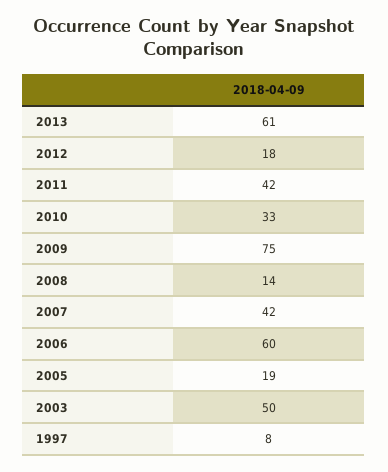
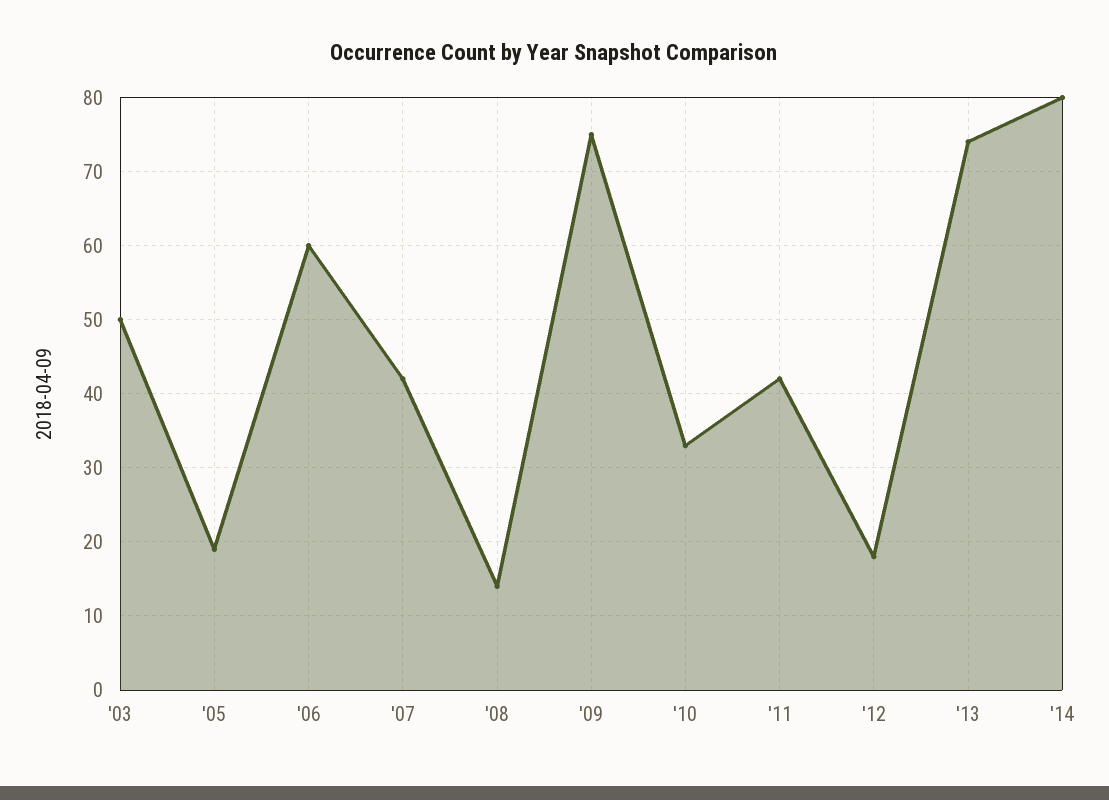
2013: 61 -> 74
1997: 8 -> none
'14: none -> 80

